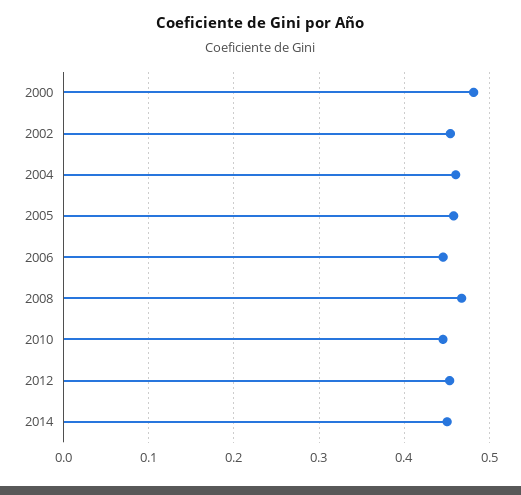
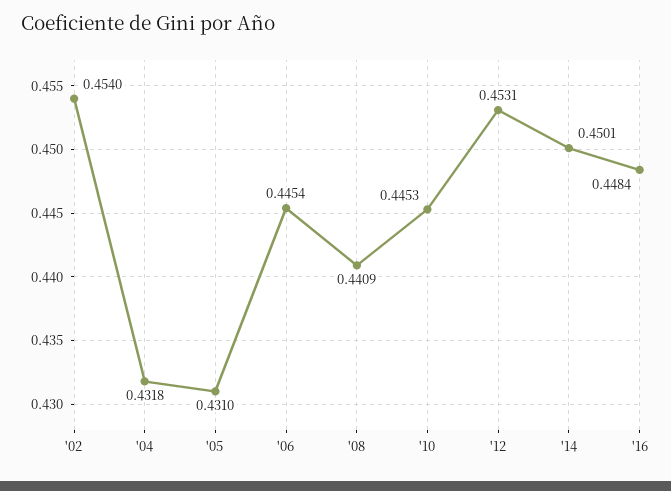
2000: 0.48 -> none
2004: 0.46 -> 0.4318
2005: 0.46 -> 0.431
2008: 0.47 -> 0.4409
'16: none -> 0.4484

